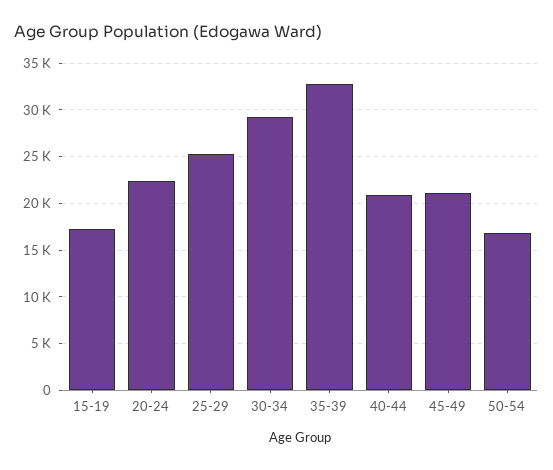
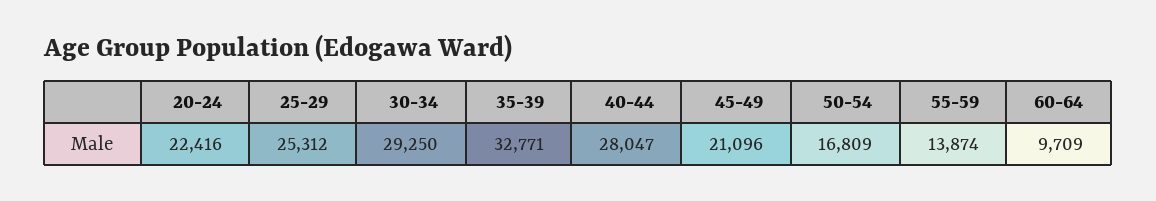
15-19: 17000 -> none
40-44: 21000 -> 28047
55-59: none -> 13874
60-64: none -> 9709

